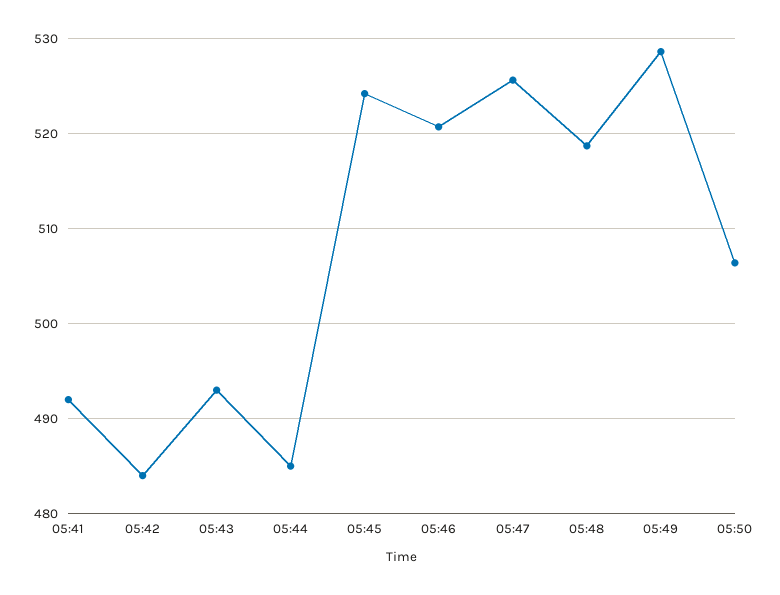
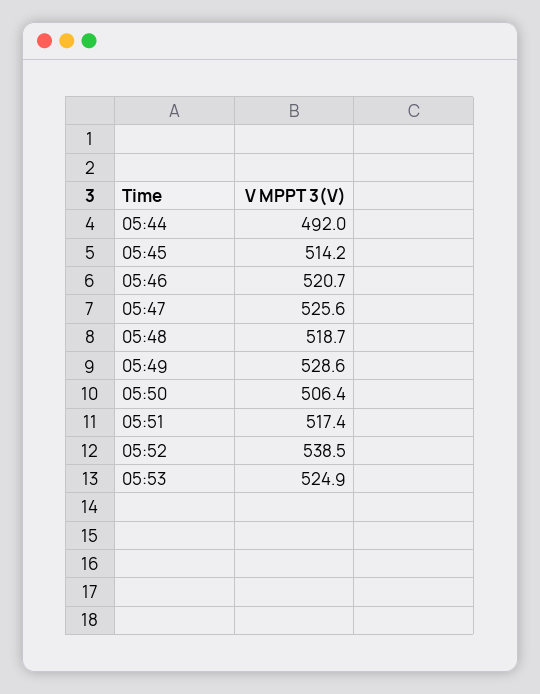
05:41: 492 -> none
05:42: 484 -> none
05:43: 493 -> none
05:44: 485 -> 492
05:45: 524 -> 514.2
05:51: none -> 517.4
05:52: none -> 538.5
05:53: none -> 524.9

